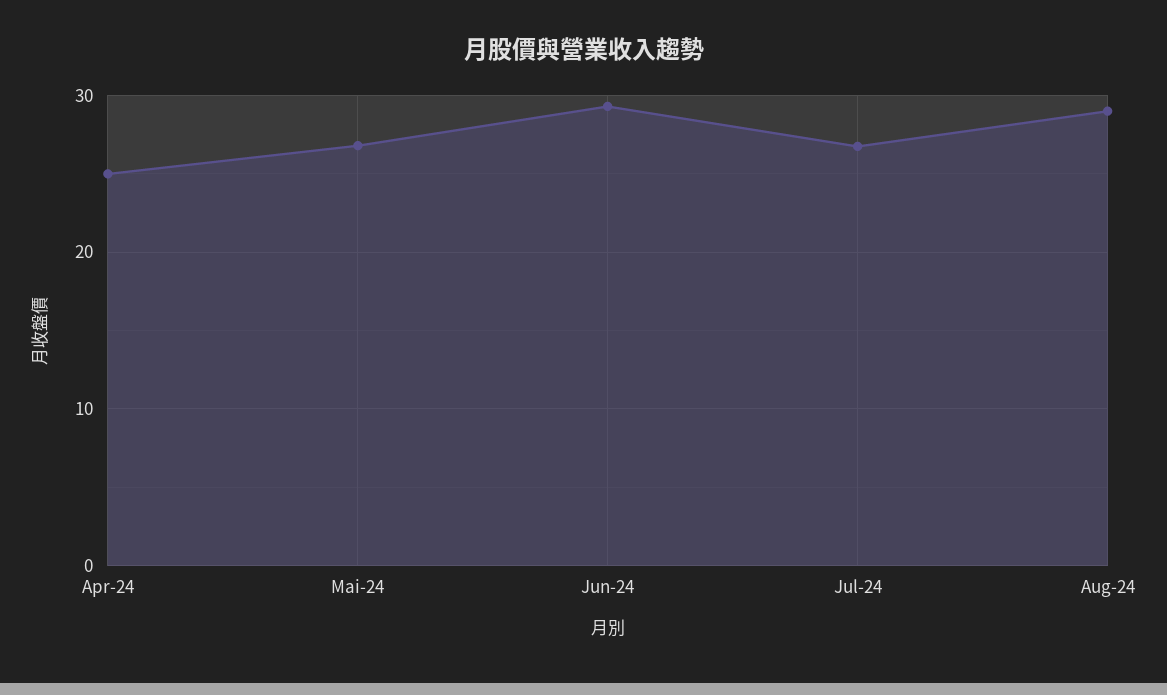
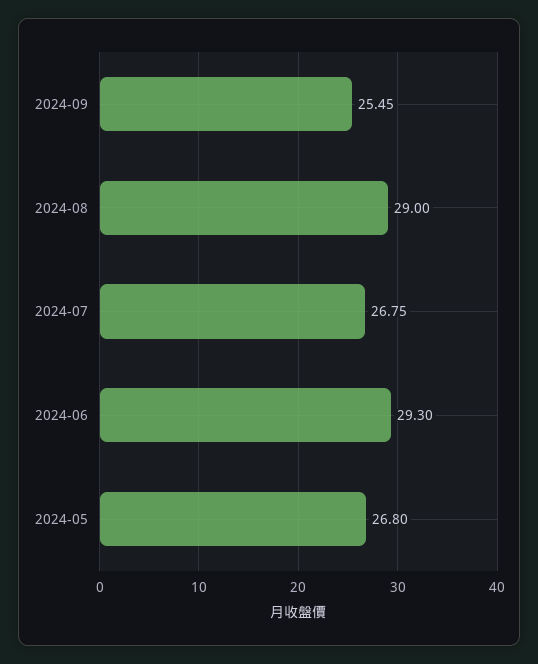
Apr-24: 25 -> none
2024-09: none -> 25.45

